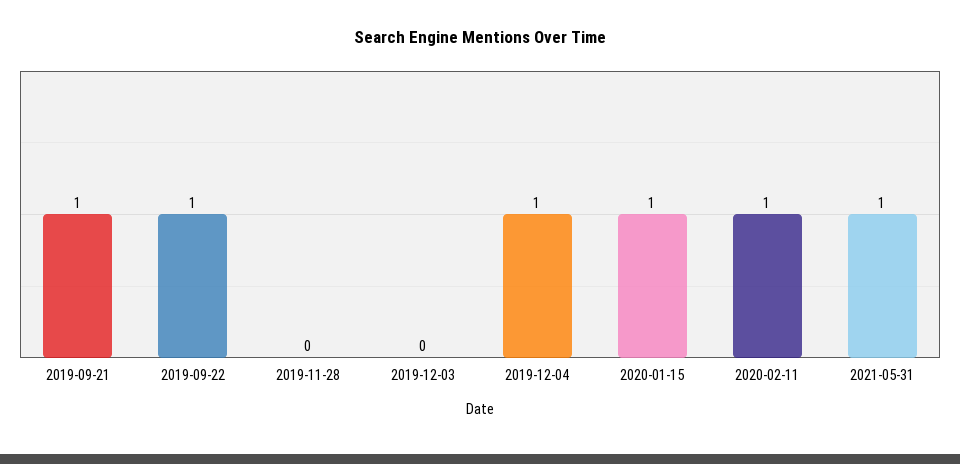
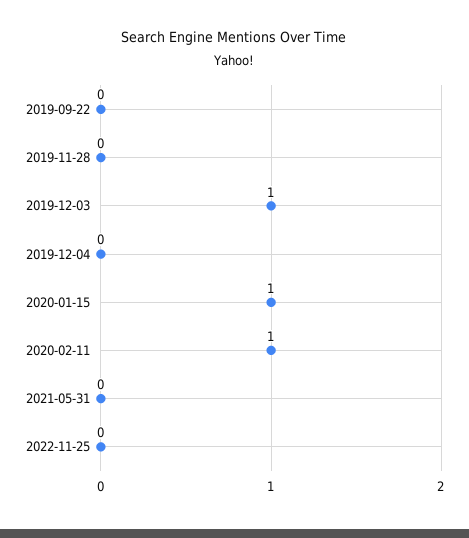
2019-09-21: 1 -> none
2019-09-22: 1 -> 0
2019-12-03: 0 -> 1
2019-12-04: 1 -> 0
2021-05-31: 1 -> 0
2022-11-25: none -> 0

